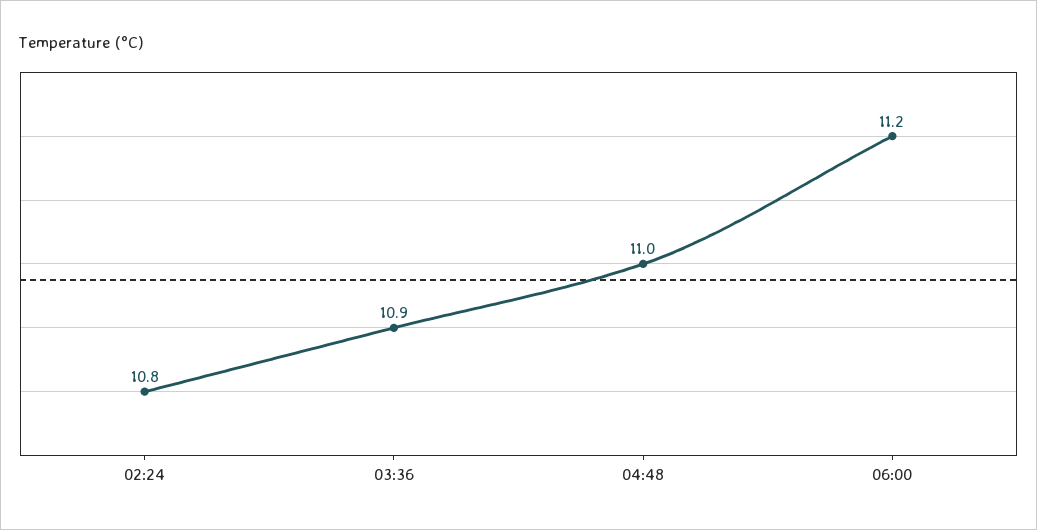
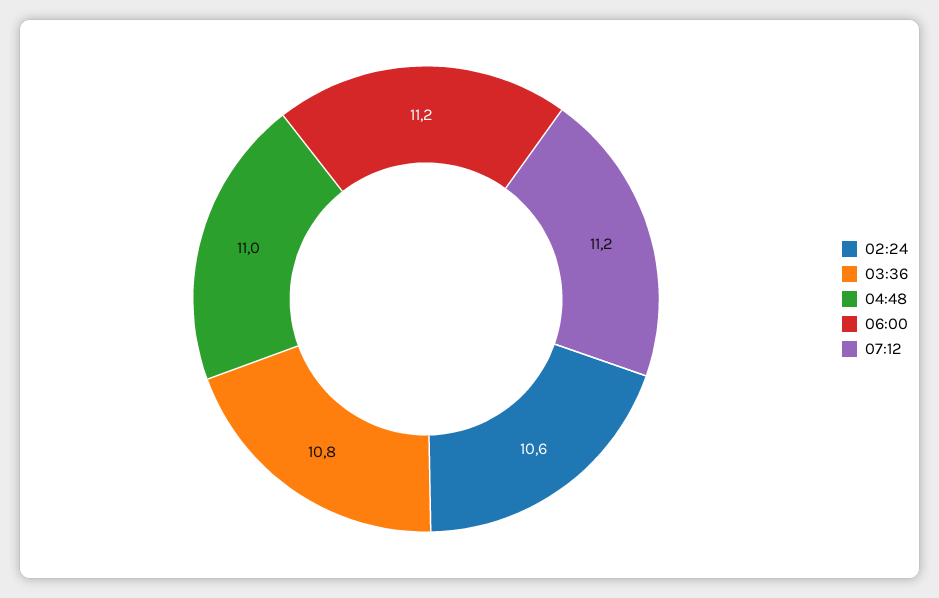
02:24: 10.8 -> 10.6
03:36: 10.9 -> 10.8
07:12: none -> 11.2

